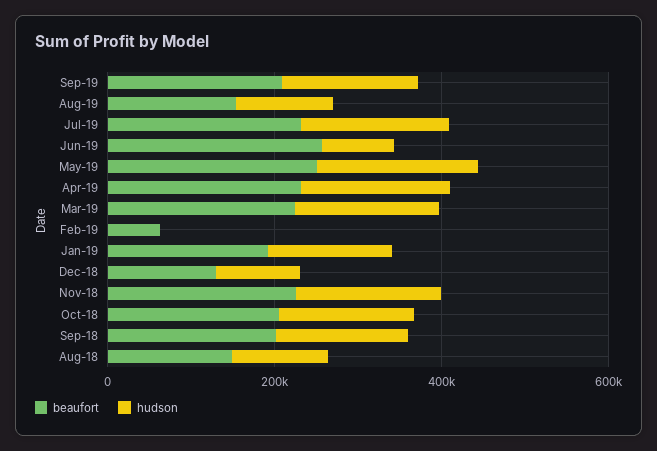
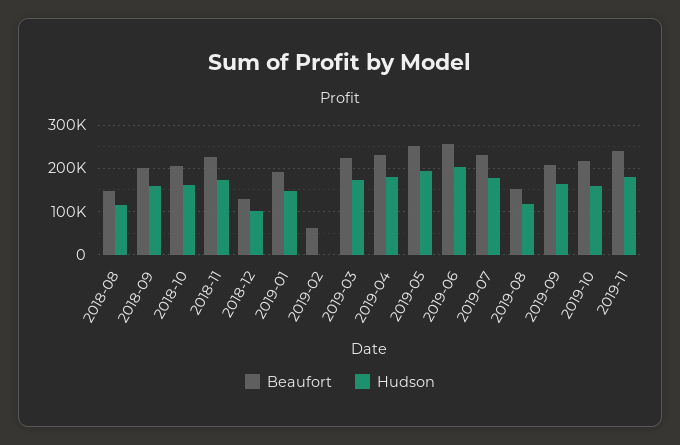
hudson, Jun-19: 100000 -> 200000
beaufort, 2019-10: none -> 220000
hudson, 2019-10: none -> 160000
beaufort, 2019-11: none -> 240000
hudson, 2019-11: none -> 180000

